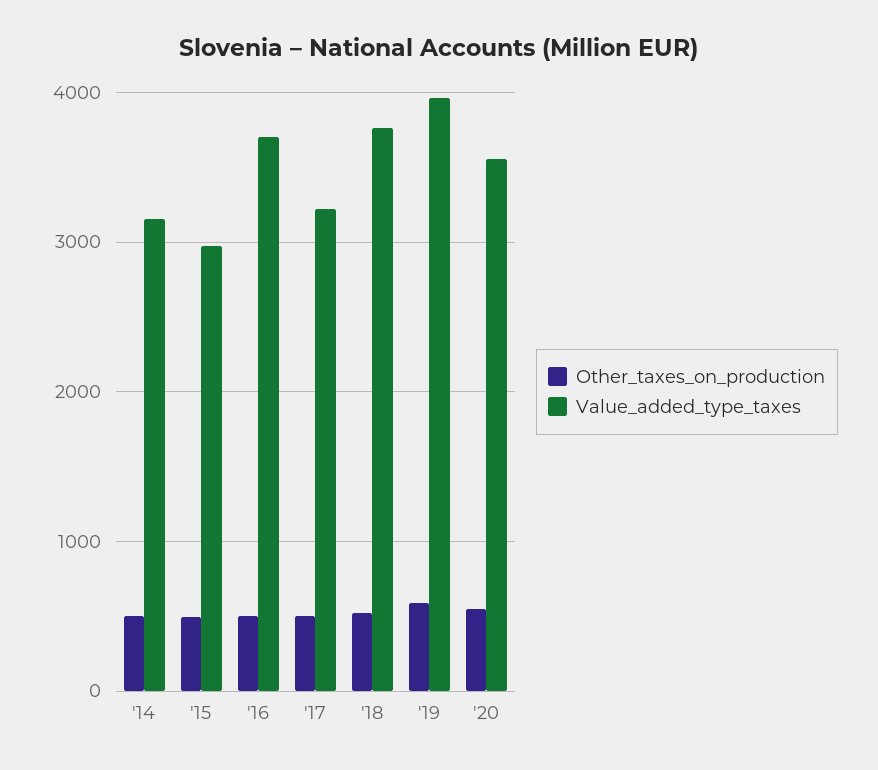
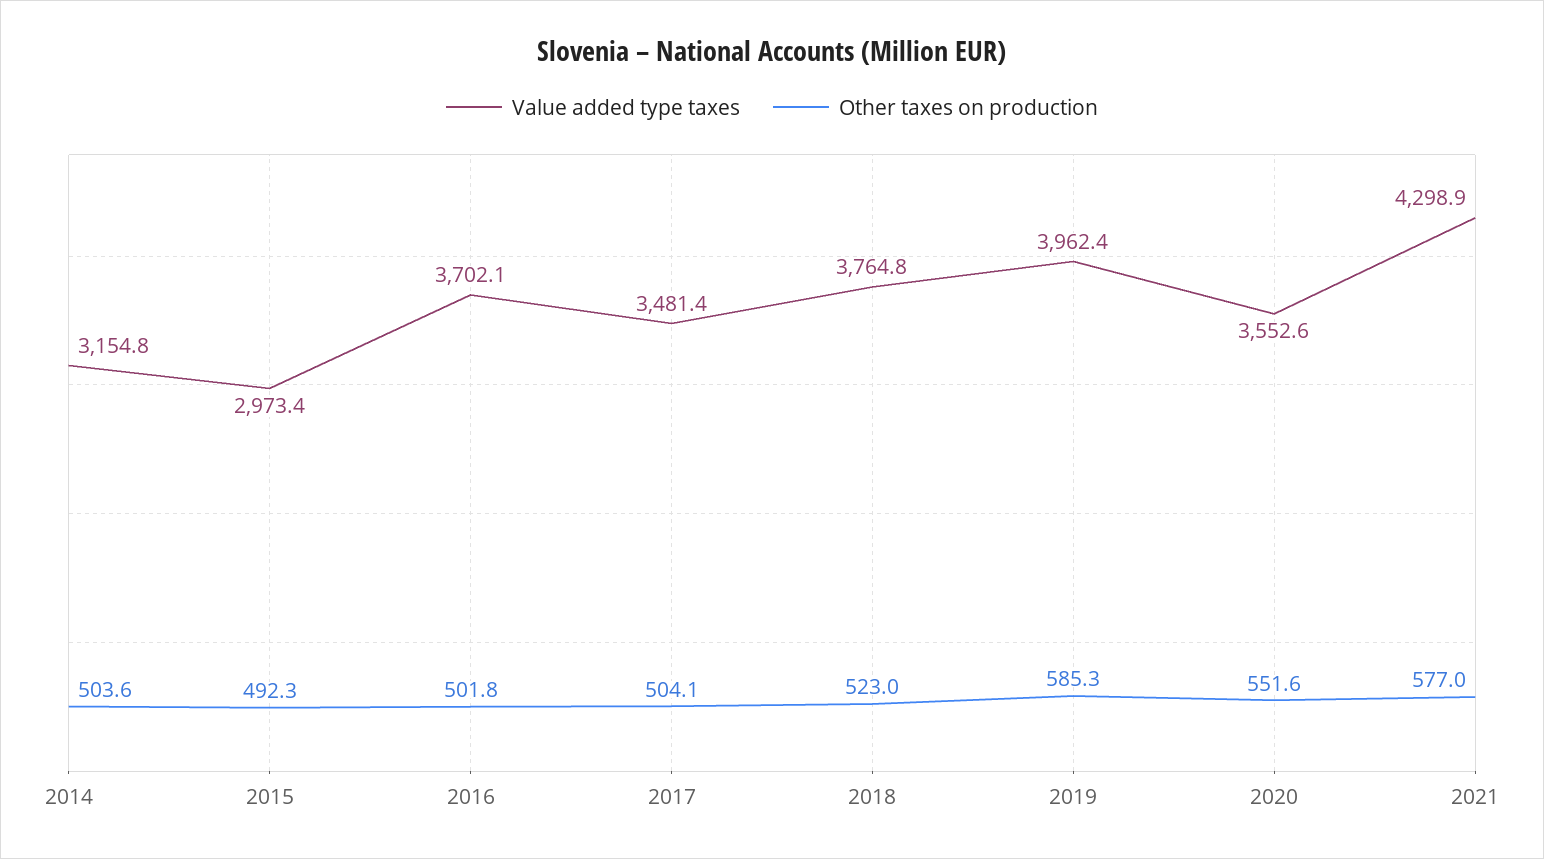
Value_added_type_taxes, '17: 3200 -> 3481.4
Value_added_type_taxes, 2021: none -> 4298.9
Other_taxes_on_production, 2021: none -> 577

